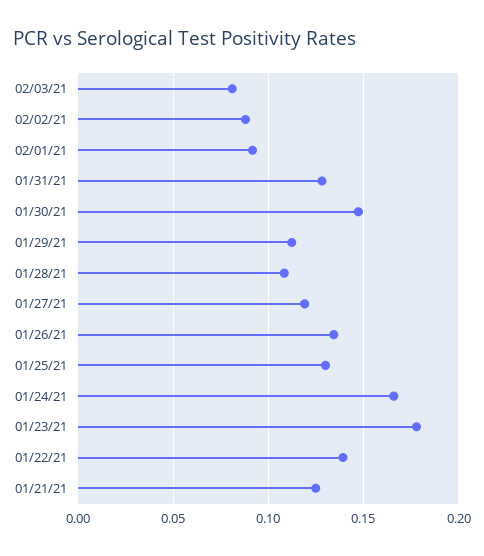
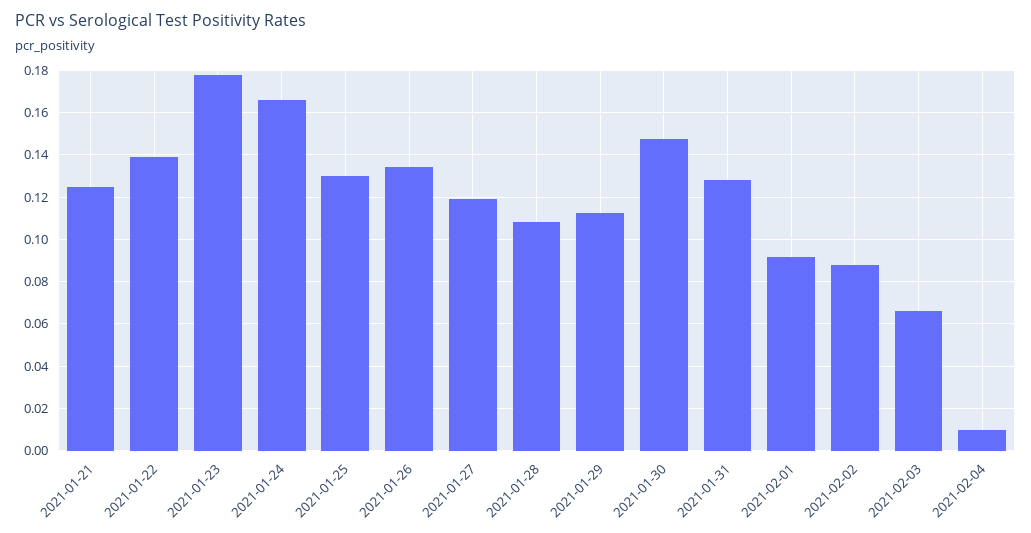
02/03/21: 0.08 -> 0.065
2021-02-04: none -> 0.01

